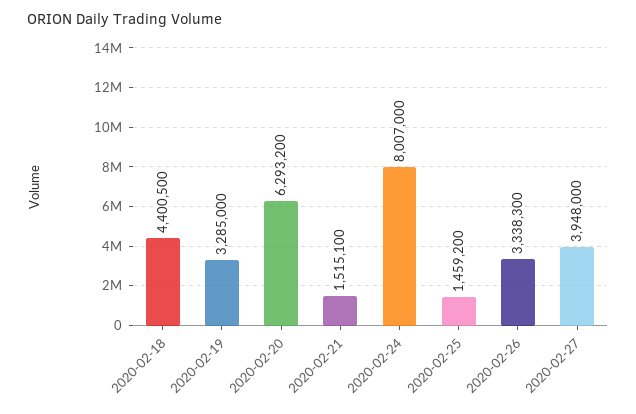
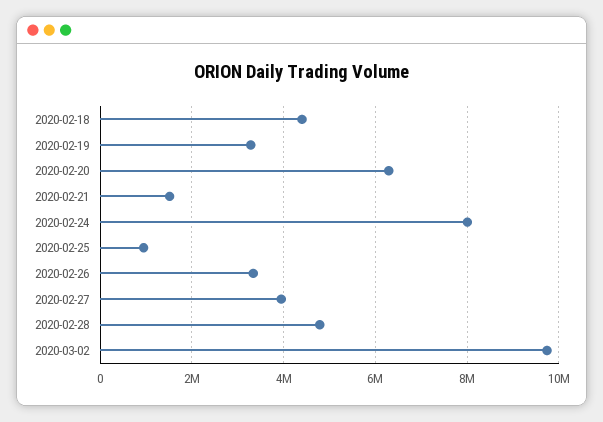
2020-02-25: 1459200 -> 1000000
2020-02-28: none -> 4800000
2020-03-02: none -> 9800000

